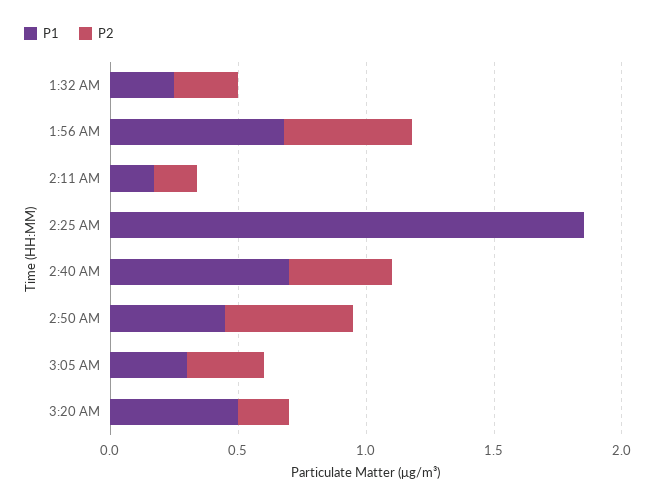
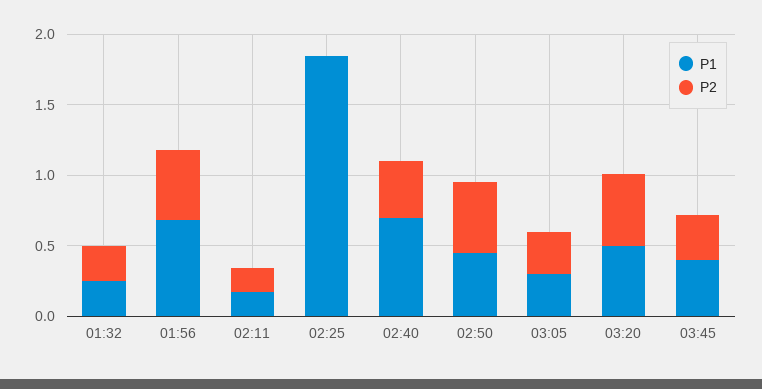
P2, 3:20 AM: 0.2 -> 0.5
P1, 03:45: none -> 0.4
P2, 03:45: none -> 0.3

